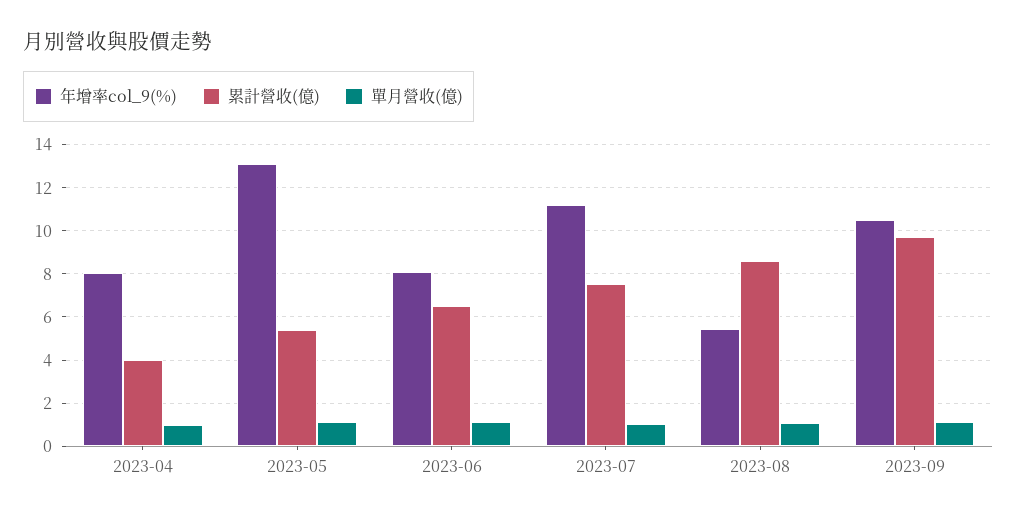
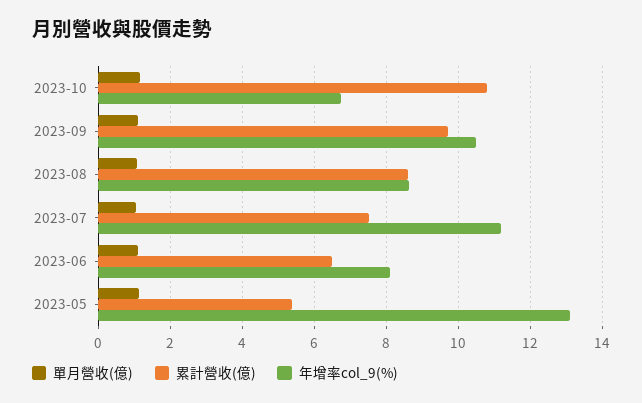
年增率col_9(%), 2023-04: 8 -> none
累計營收(億), 2023-04: 4 -> none
單月營收(億), 2023-04: 1 -> none
年增率col_9(%), 2023-08: 5.5 -> 8.6
單月營收(億), 2023-10: none -> 1.2
累計營收(億), 2023-10: none -> 10.8
年增率col_9(%), 2023-10: none -> 6.8

